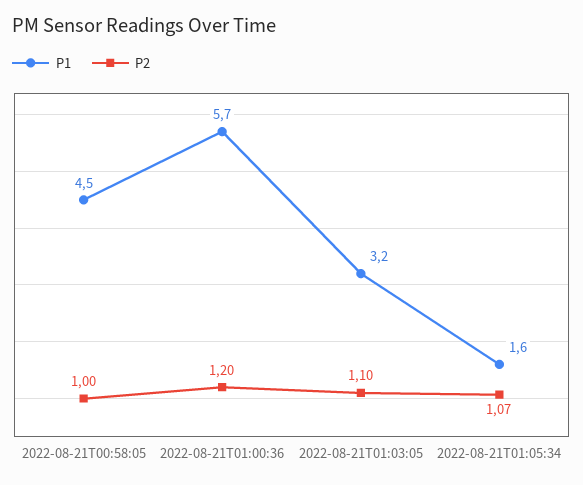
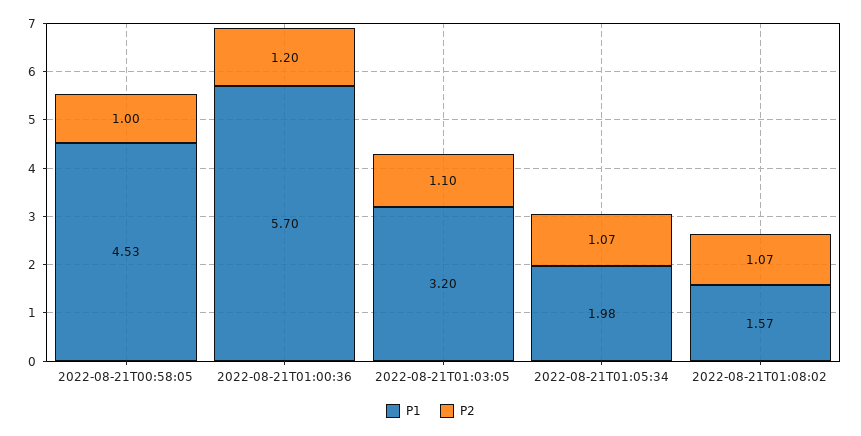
P1, 2022-08-21T01:05:34: 1.6 -> 1.98
P1, 2022-08-21T01:08:02: none -> 1.57
P2, 2022-08-21T01:08:02: none -> 1.07

